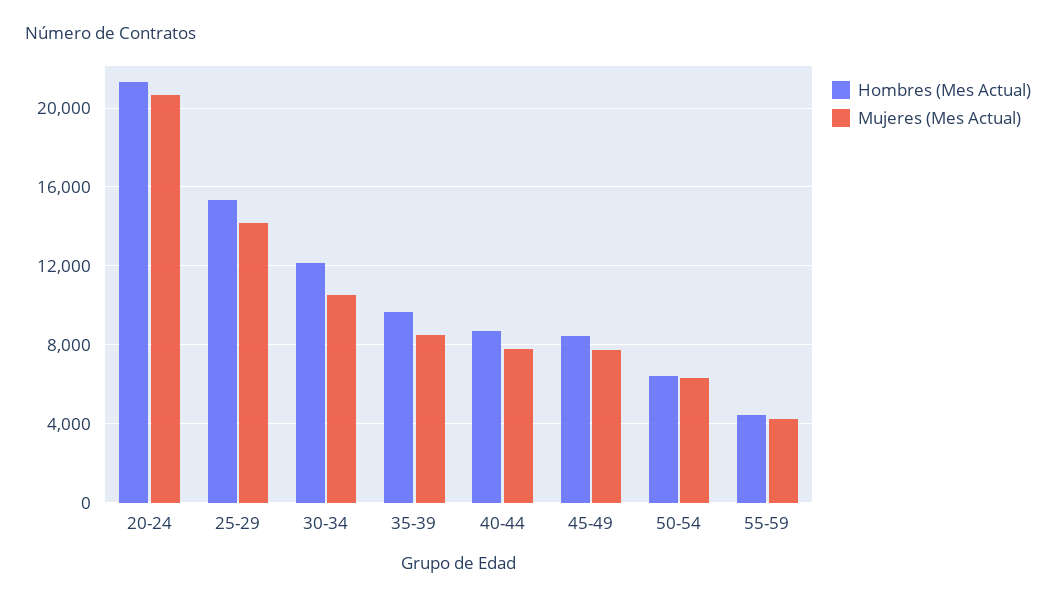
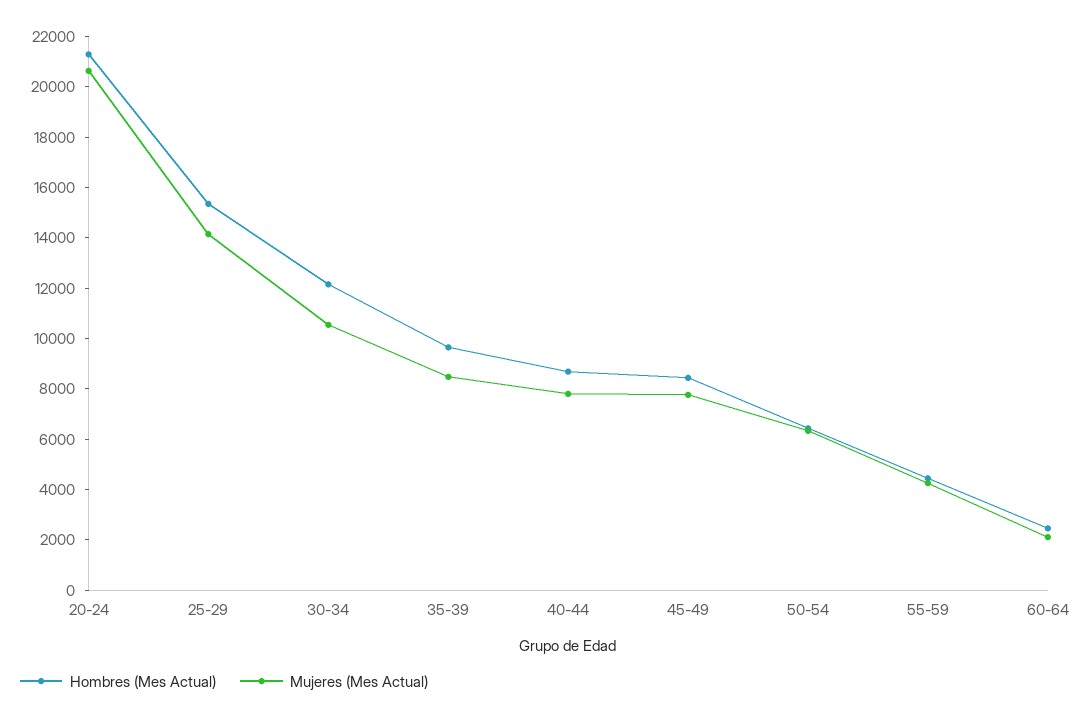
Hombres (Mes Actual), 60-64: none -> 2500
Mujeres (Mes Actual), 60-64: none -> 2000

